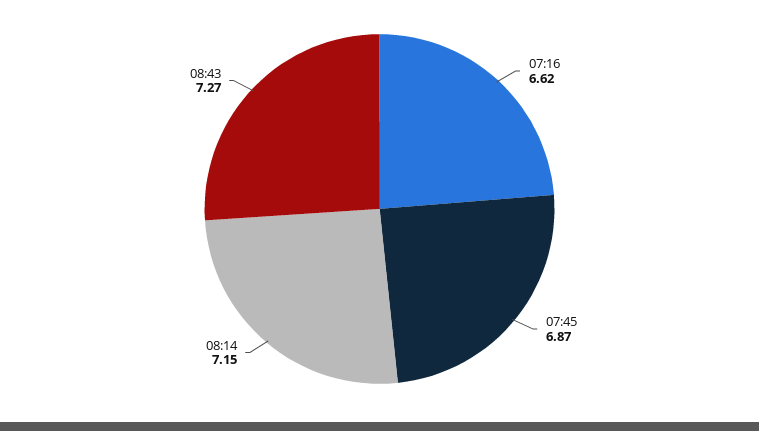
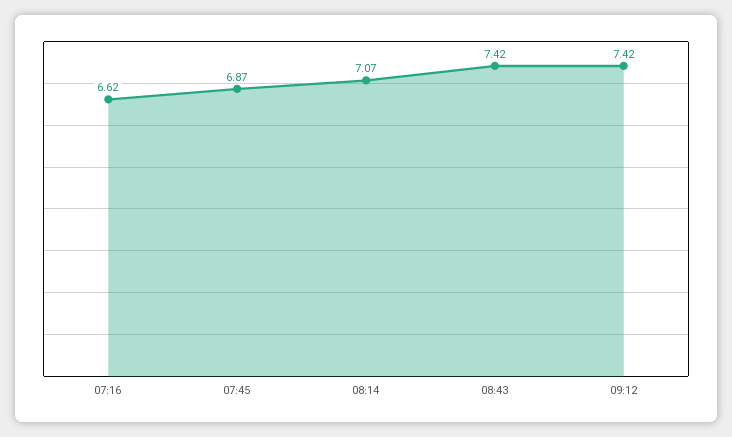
08:14: 7.15 -> 7.07
08:43: 7.27 -> 7.42
09:12: none -> 7.42

